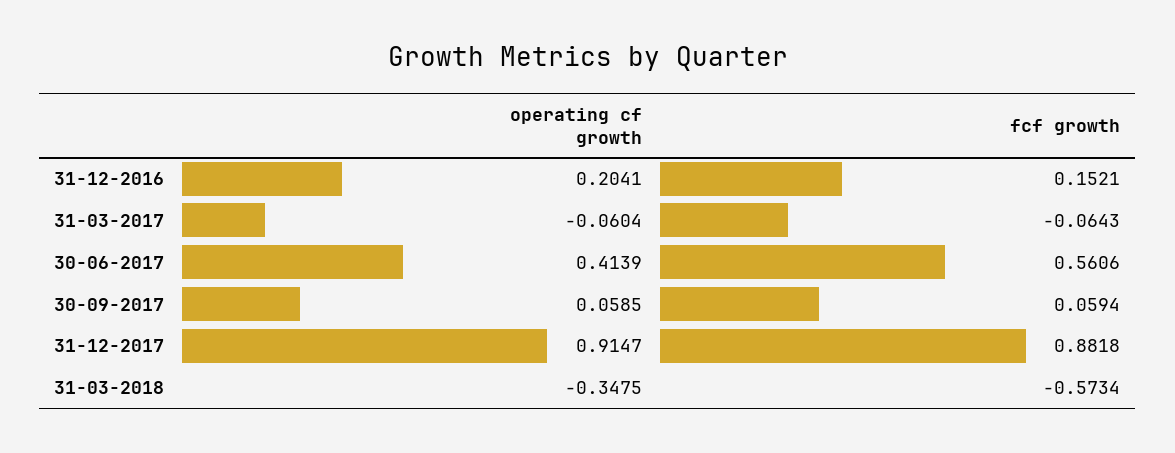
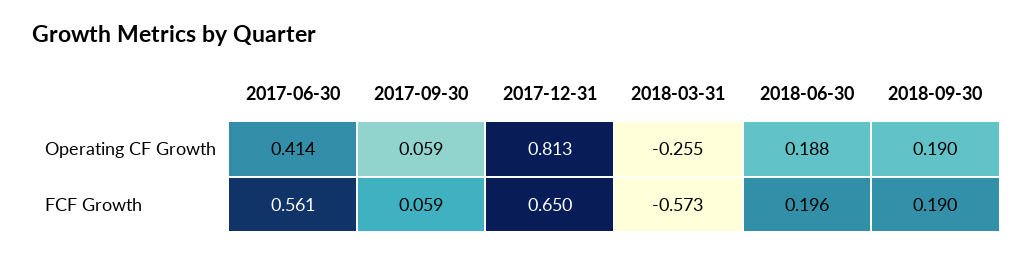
operating cf growth, 31-12-2016: 0.2041 -> none
fcf growth, 31-12-2016: 0.1521 -> none
operating cf growth, 31-03-2017: -0.0604 -> none
fcf growth, 31-03-2017: -0.0643 -> none
operating cf growth, 31-12-2017: 0.9147 -> 0.813
fcf growth, 31-12-2017: 0.8818 -> 0.65
operating cf growth, 31-03-2018: -0.3475 -> -0.255
operating cf growth, 2018-06-30: none -> 0.188
operating cf growth, 2018-09-30: none -> 0.19
fcf growth, 2018-06-30: none -> 0.196
fcf growth, 2018-09-30: none -> 0.19

